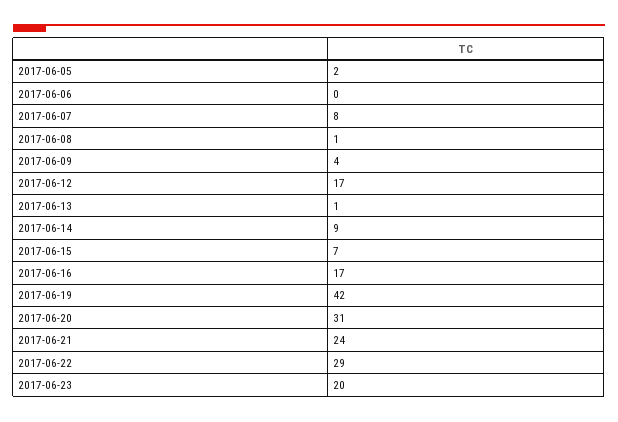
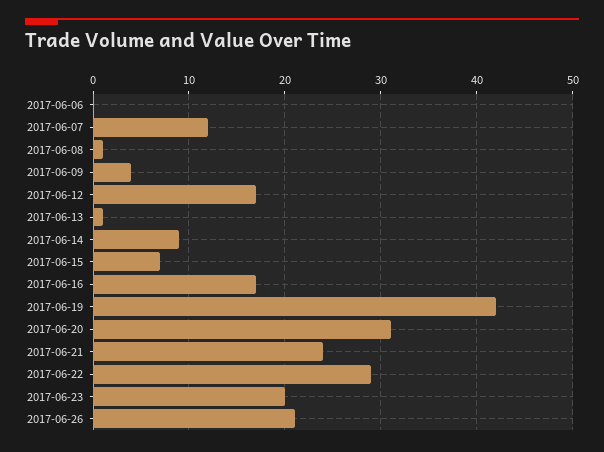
2017-06-05: 2 -> none
2017-06-07: 8 -> 12
2017-06-26: none -> 21

